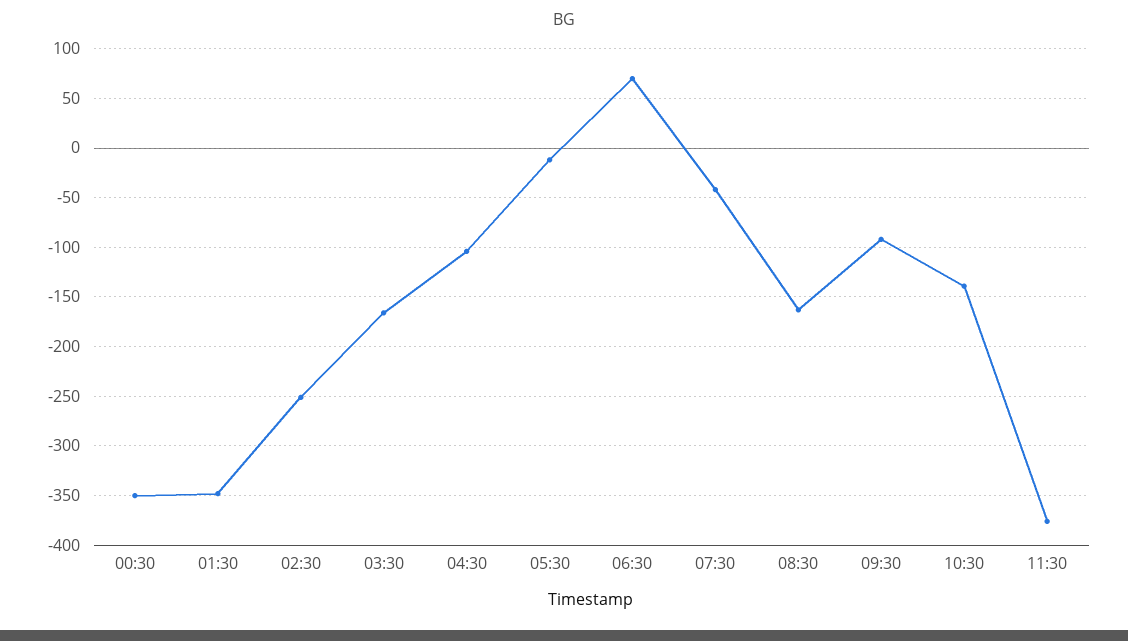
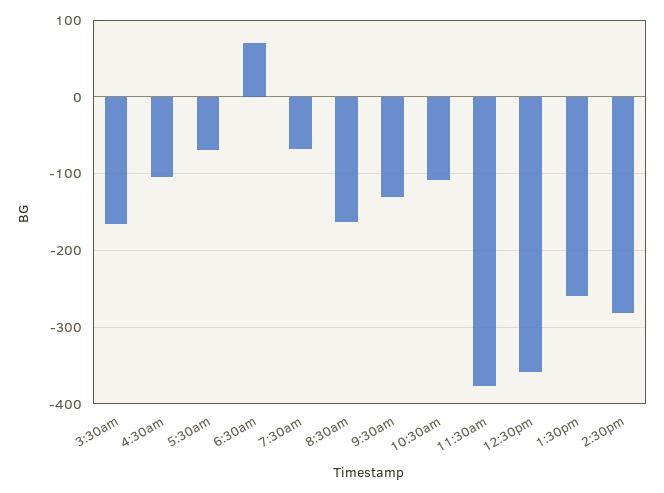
00:30: -350 -> none
01:30: -350 -> none
02:30: -250 -> none
05:30: -10 -> -70
07:30: -40 -> -70
09:30: -90 -> -130
10:30: -140 -> -110
12:30pm: none -> -360
1:30pm: none -> -260
2:30pm: none -> -280

